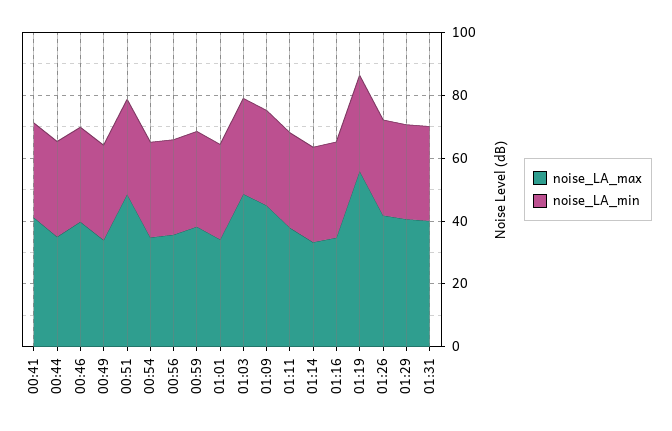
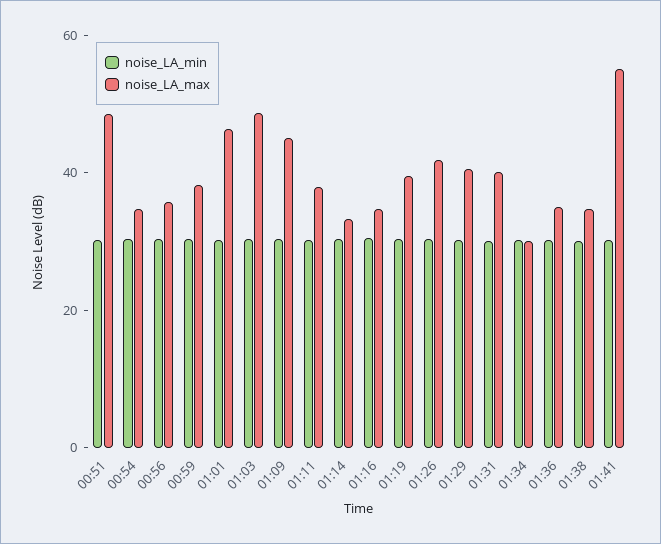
noise_LA_max, 00:41: 40 -> none
noise_LA_min, 00:41: 30 -> none
noise_LA_max, 00:44: 35 -> none
noise_LA_min, 00:44: 30 -> none
noise_LA_max, 00:46: 40 -> none
noise_LA_min, 00:46: 30 -> none
noise_LA_max, 00:49: 35 -> none
noise_LA_min, 00:49: 30 -> none
noise_LA_max, 01:01: 35 -> 45
noise_LA_max, 01:19: 55 -> 40
noise_LA_min, 01:34: none -> 30
noise_LA_max, 01:34: none -> 30
noise_LA_min, 01:36: none -> 30
noise_LA_max, 01:36: none -> 35
noise_LA_min, 01:38: none -> 30
noise_LA_max, 01:38: none -> 35
noise_LA_min, 01:41: none -> 30
noise_LA_max, 01:41: none -> 55

